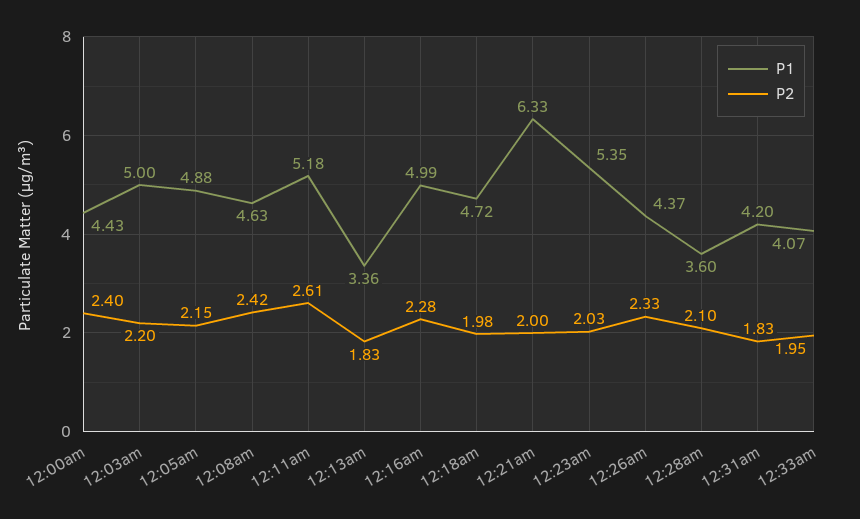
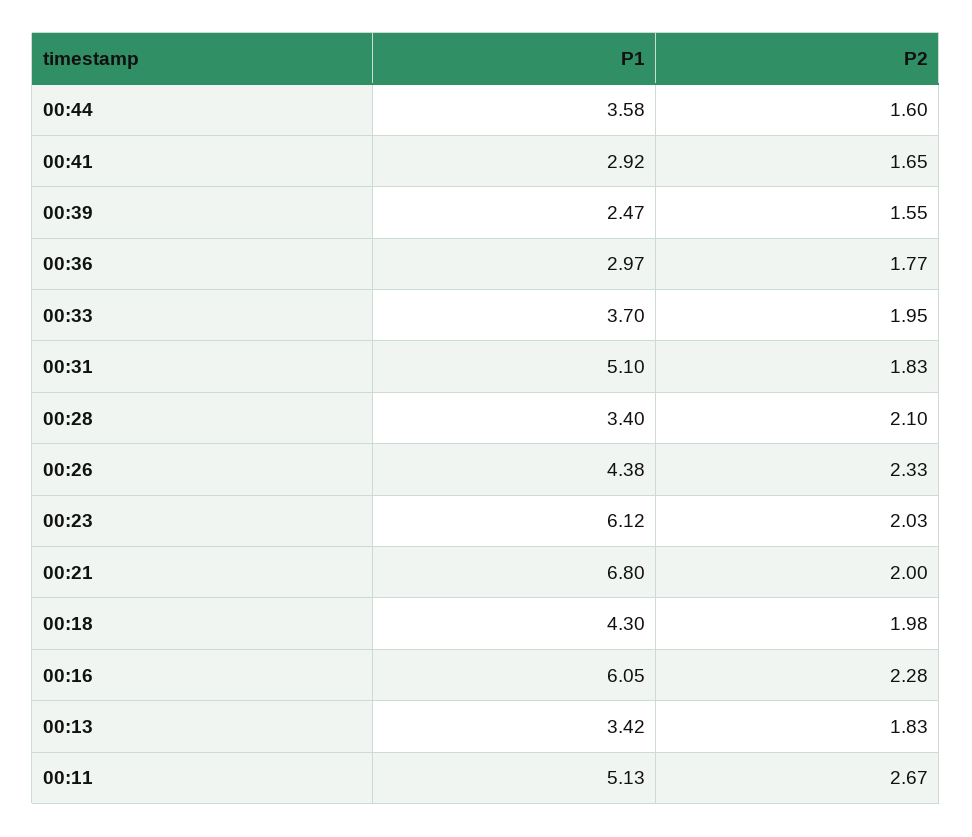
P1, 12:00am: 4.43 -> none
P2, 12:00am: 2.4 -> none
P1, 12:03am: 5 -> none
P2, 12:03am: 2.2 -> none
P1, 12:05am: 4.88 -> none
P2, 12:05am: 2.15 -> none
P1, 12:08am: 4.63 -> none
P2, 12:08am: 2.42 -> none
P1, 12:11am: 5.18 -> 5.13
P2, 12:11am: 2.61 -> 2.67
P1, 12:13am: 3.36 -> 3.42
P1, 12:16am: 4.99 -> 6.05
P1, 12:18am: 4.72 -> 4.3
P1, 12:21am: 6.33 -> 6.8
P1, 12:23am: 5.35 -> 6.12
P1, 12:26am: 4.37 -> 4.38
P1, 12:28am: 3.6 -> 3.4
P1, 12:31am: 4.2 -> 5.1
P1, 12:33am: 4.07 -> 3.7
P1, 00:44: none -> 3.58
P2, 00:44: none -> 1.6
P1, 00:41: none -> 2.92
P2, 00:41: none -> 1.65
P1, 00:39: none -> 2.47
P2, 00:39: none -> 1.55
P1, 00:36: none -> 2.97
P2, 00:36: none -> 1.77

